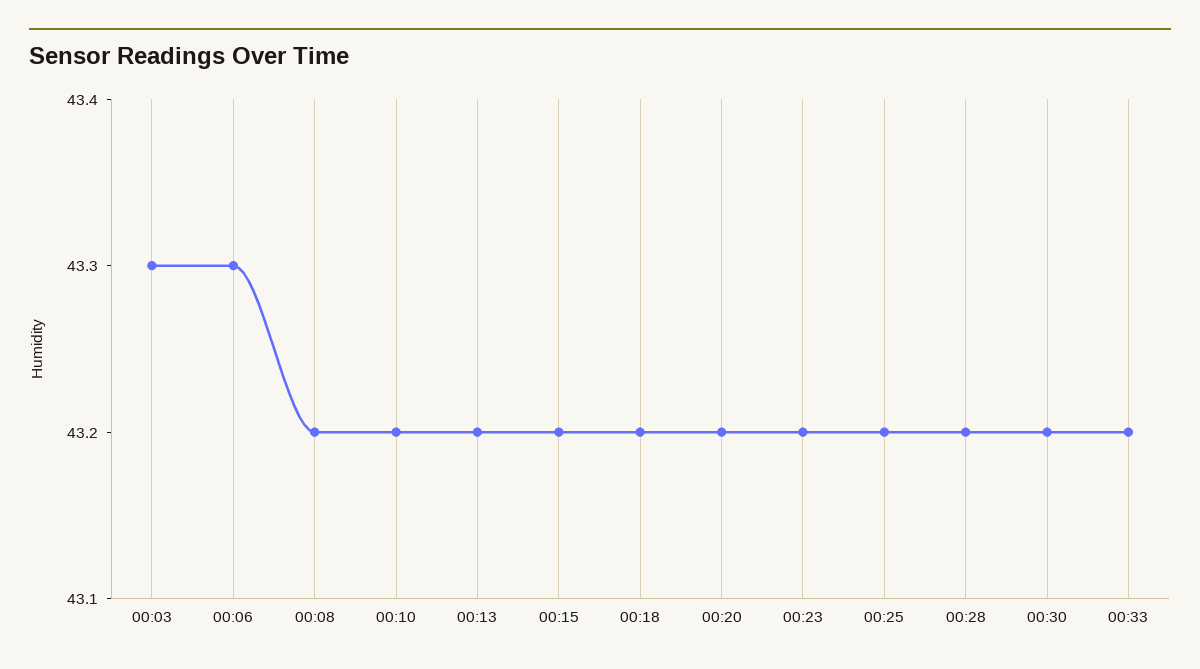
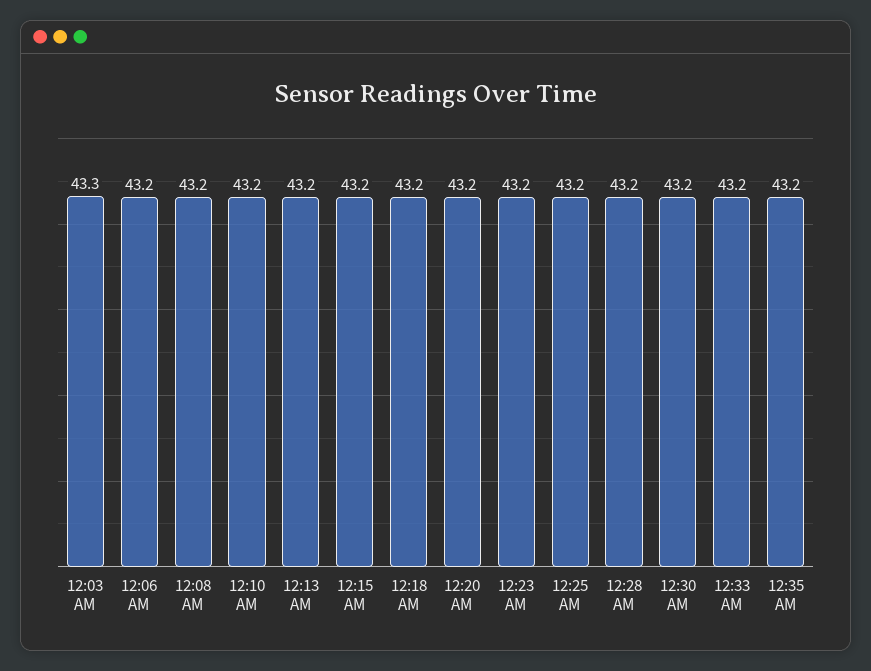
00:06: 43.3 -> 43.2
12:35 AM: none -> 43.2

